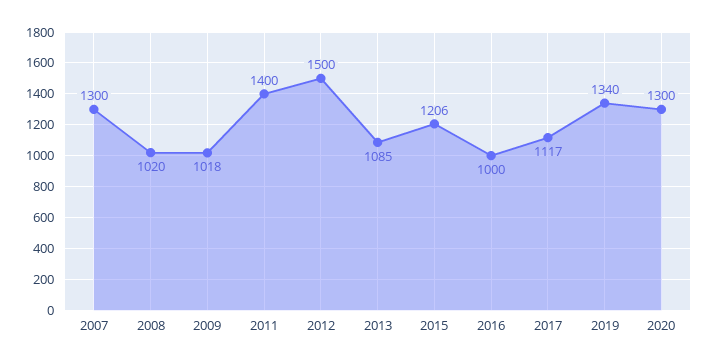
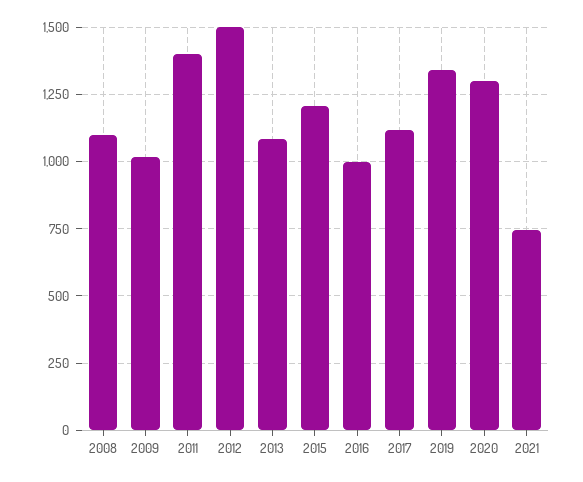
2007: 1300 -> none
2008: 1020 -> 1100
2021: none -> 750

